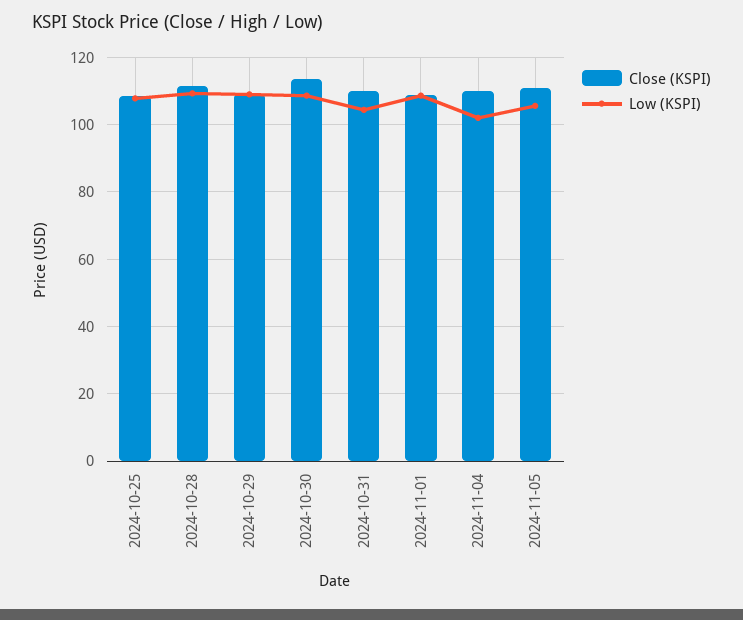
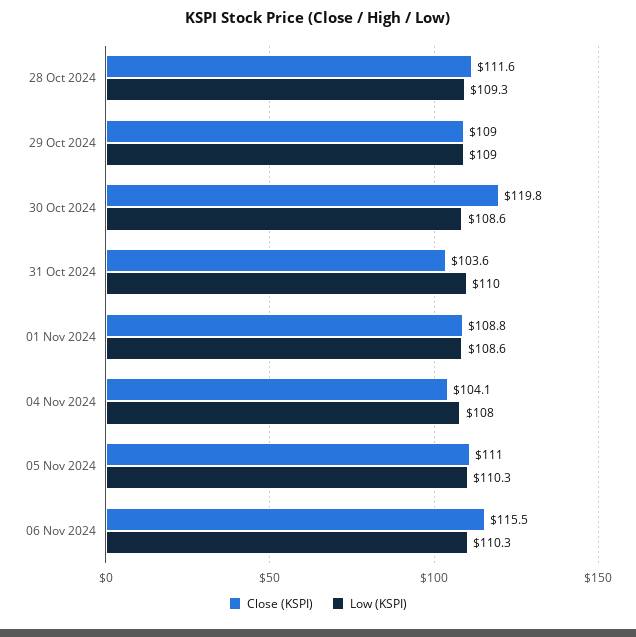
Close (KSPI), 2024-10-25: 108 -> none
Low (KSPI), 2024-10-25: 108 -> none
Close (KSPI), 2024-10-30: 114 -> 119.8
Close (KSPI), 2024-10-31: 110 -> 103.6
Low (KSPI), 2024-10-31: 104 -> 110
Close (KSPI), 2024-11-04: 110 -> 104.1
Low (KSPI), 2024-11-04: 102 -> 108
Low (KSPI), 2024-11-05: 106 -> 110.3
Close (KSPI), 06 Nov 2024: none -> 115.5
Low (KSPI), 06 Nov 2024: none -> 110.3

